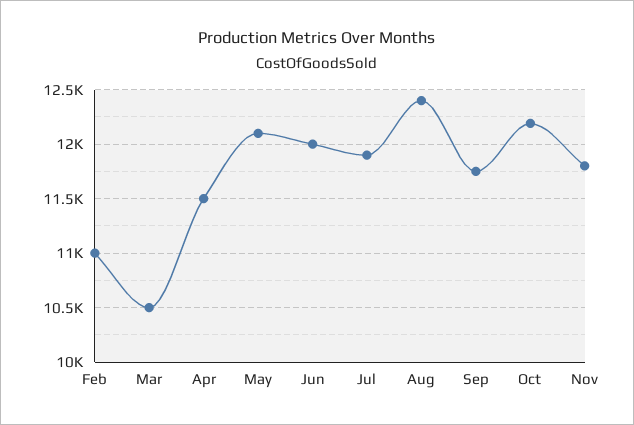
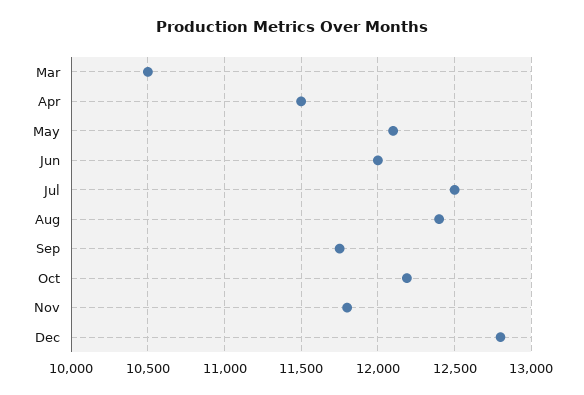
Feb: 11000 -> none
Jul: 11900 -> 12500
Dec: none -> 12800

